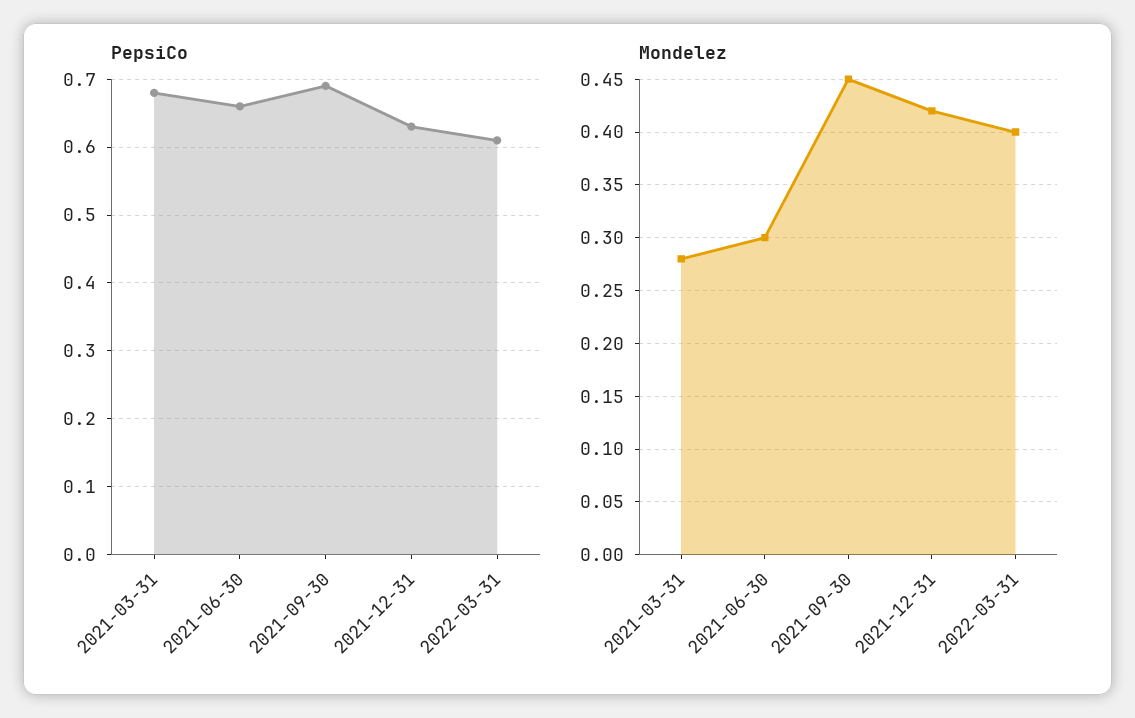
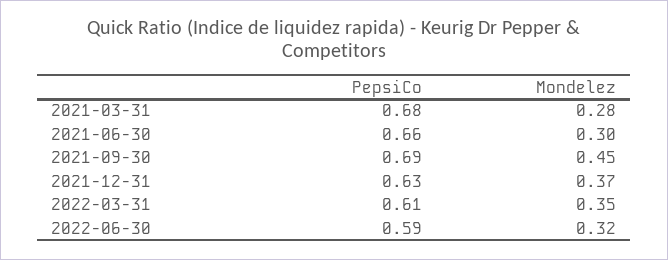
Mondelez, 2021-12-31: 0.42 -> 0.37
Mondelez, 2022-03-31: 0.4 -> 0.35
PepsiCo, 2022-06-30: none -> 0.59
Mondelez, 2022-06-30: none -> 0.32

